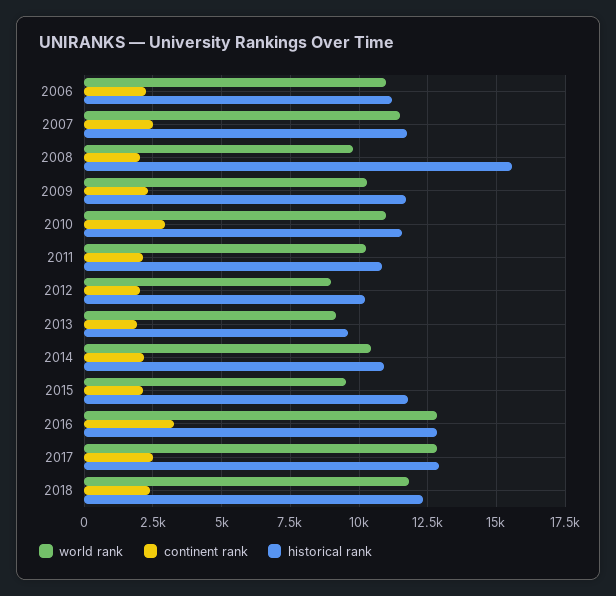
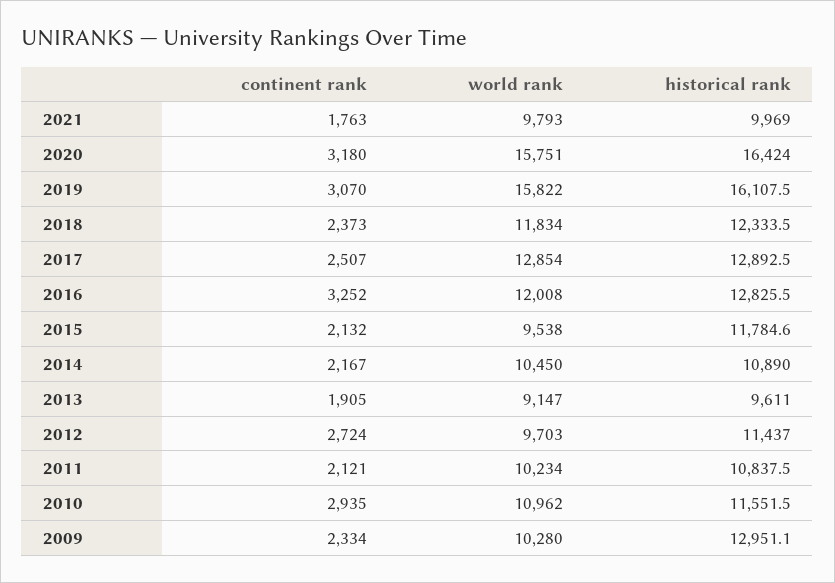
world rank, 2006: 11000 -> none
continent rank, 2006: 2250 -> none
historical rank, 2006: 11250 -> none
world rank, 2007: 11500 -> none
continent rank, 2007: 2500 -> none
historical rank, 2007: 11750 -> none
world rank, 2008: 9750 -> none
continent rank, 2008: 2000 -> none
historical rank, 2008: 15500 -> none
historical rank, 2009: 11750 -> 12951.1
world rank, 2012: 9000 -> 9703
continent rank, 2012: 2000 -> 2724
historical rank, 2012: 10250 -> 11437
world rank, 2016: 12750 -> 12008
continent rank, 2021: none -> 1763
world rank, 2021: none -> 9793
historical rank, 2021: none -> 9969
continent rank, 2020: none -> 3180
world rank, 2020: none -> 15751
historical rank, 2020: none -> 16424
continent rank, 2019: none -> 3070
world rank, 2019: none -> 15822
historical rank, 2019: none -> 16107.5

